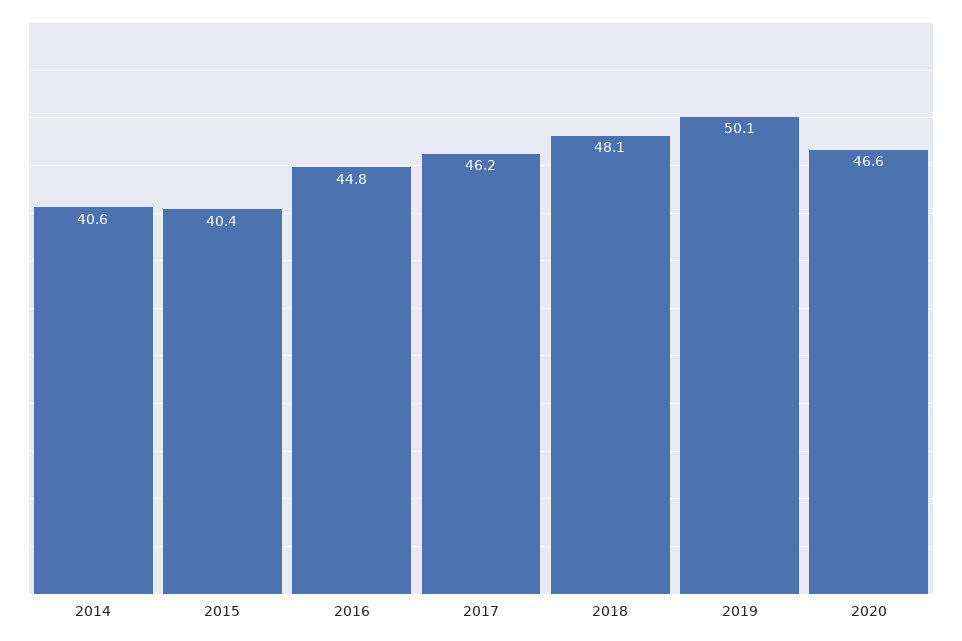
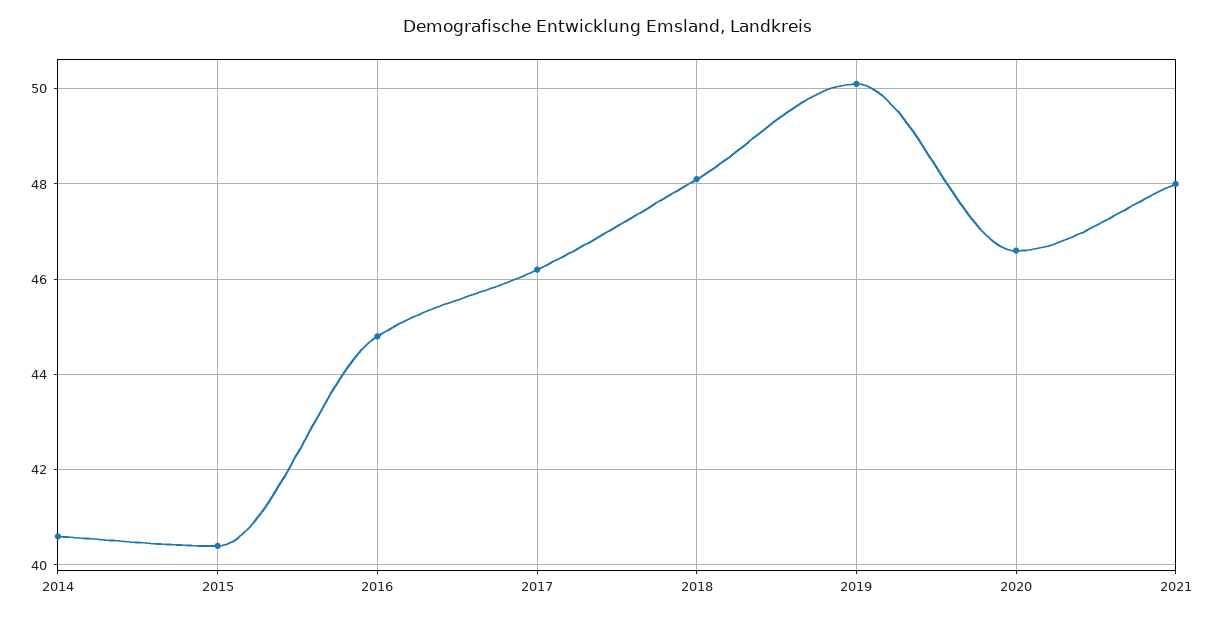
2021: none -> 48

